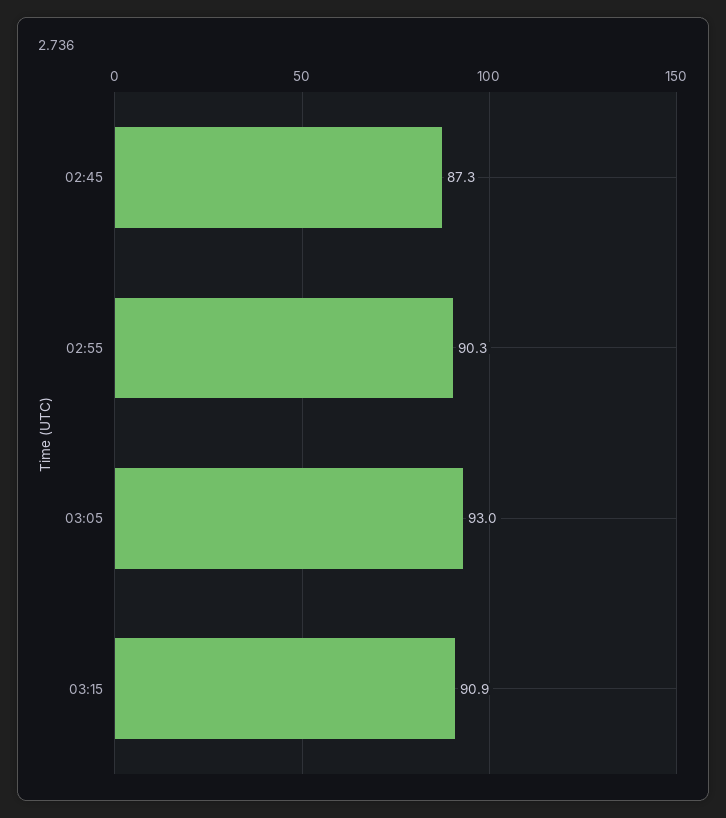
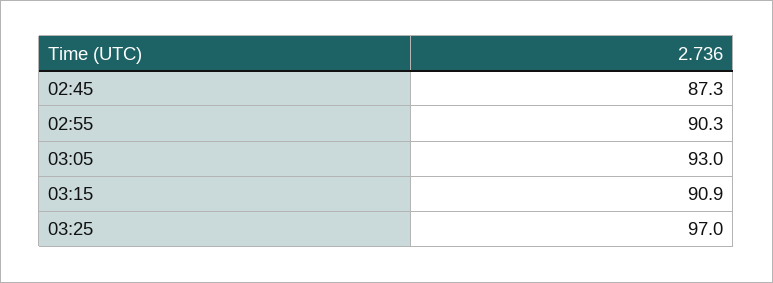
03:25: none -> 97

